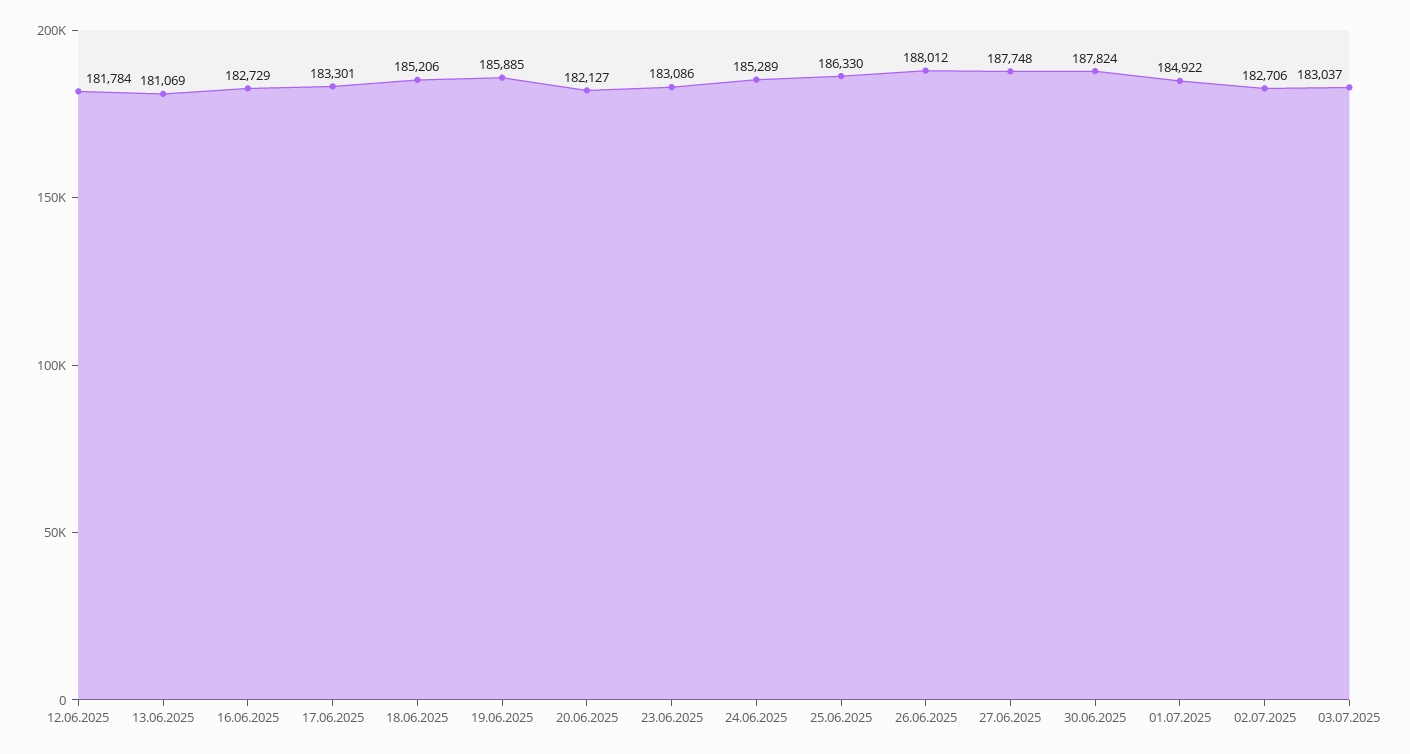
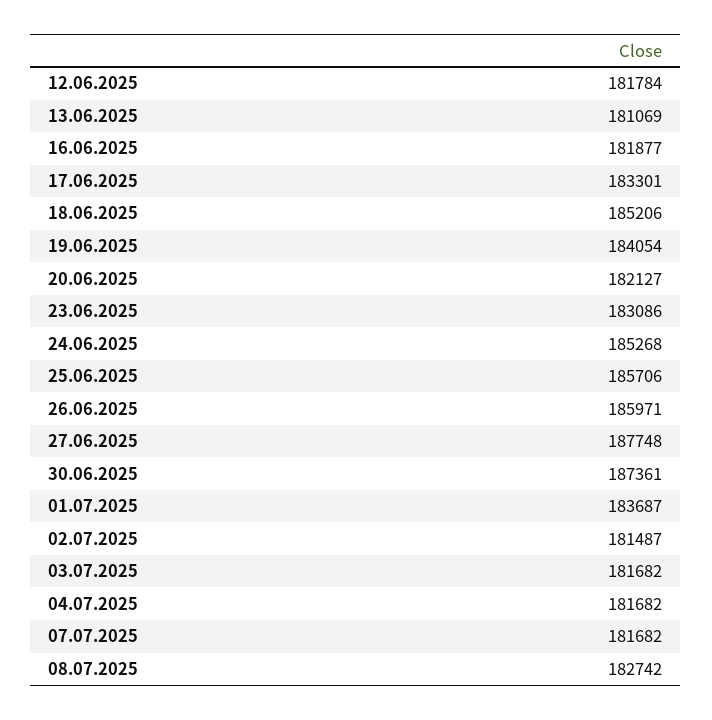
16.06.2025: 182729 -> 181877
19.06.2025: 185885 -> 184054
24.06.2025: 185289 -> 185268
25.06.2025: 186330 -> 185706
26.06.2025: 188012 -> 185971
30.06.2025: 187824 -> 187361
01.07.2025: 184922 -> 183687
02.07.2025: 182706 -> 181487
03.07.2025: 183037 -> 181682
04.07.2025: none -> 181682
07.07.2025: none -> 181682
08.07.2025: none -> 182742

